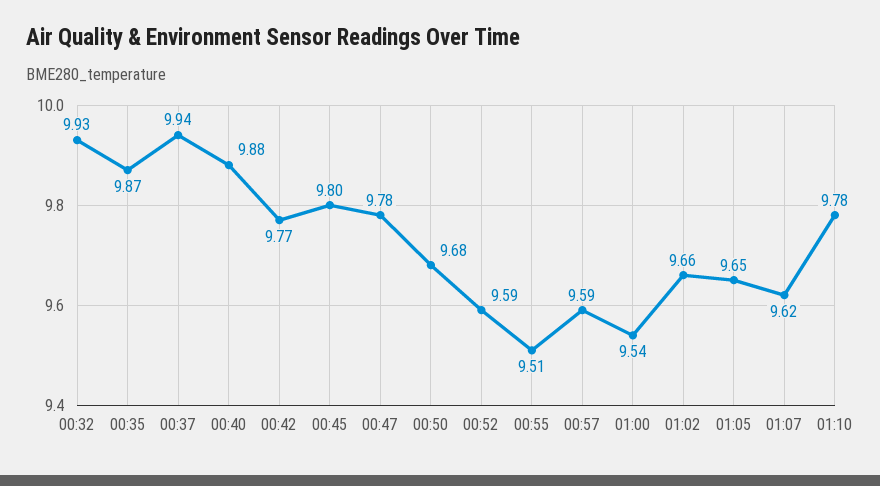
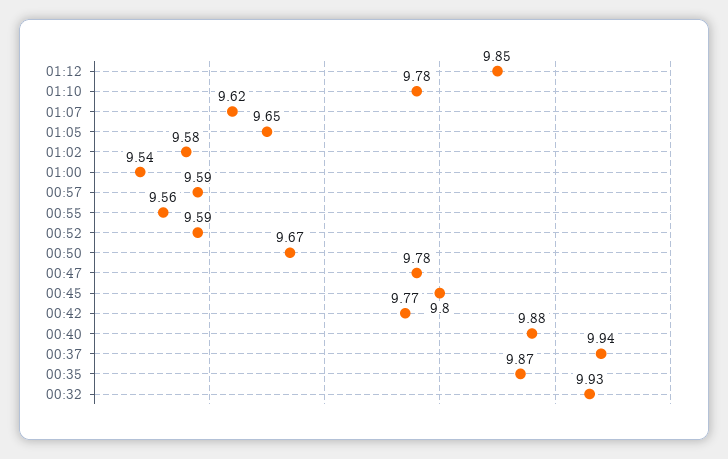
00:50: 9.68 -> 9.67
00:55: 9.51 -> 9.56
01:02: 9.66 -> 9.58
01:12: none -> 9.85

